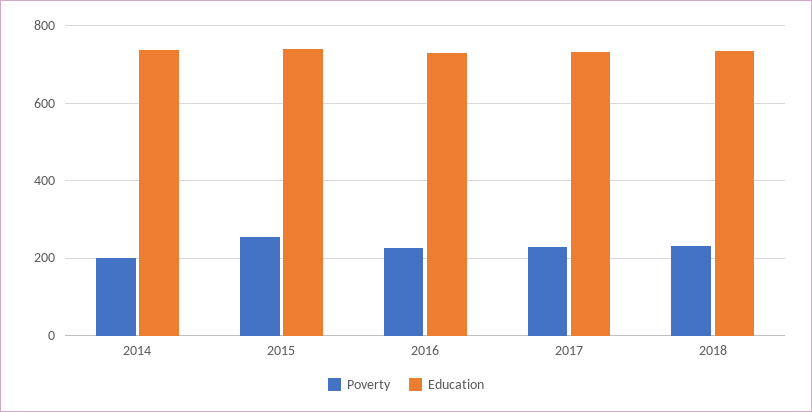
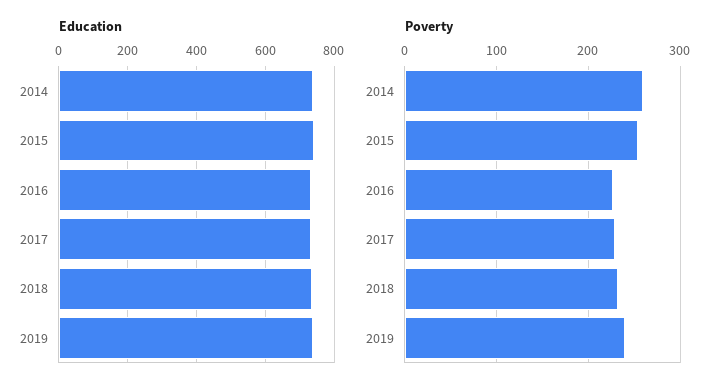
Poverty, 2014: 200 -> 260
Education, 2019: none -> 740
Poverty, 2019: none -> 240

